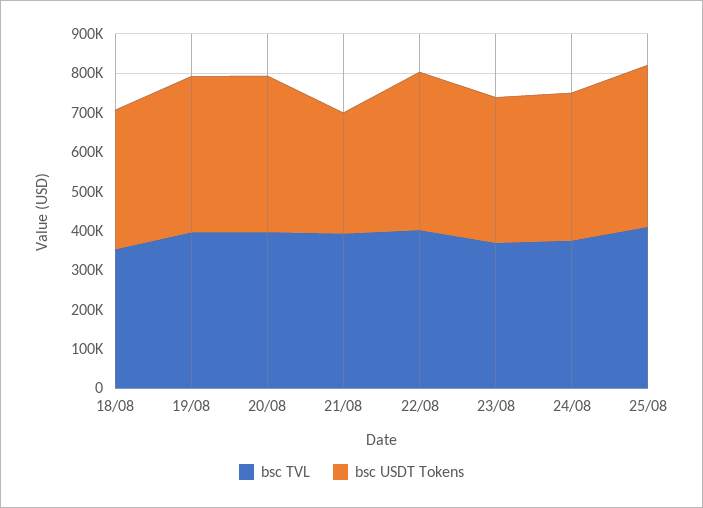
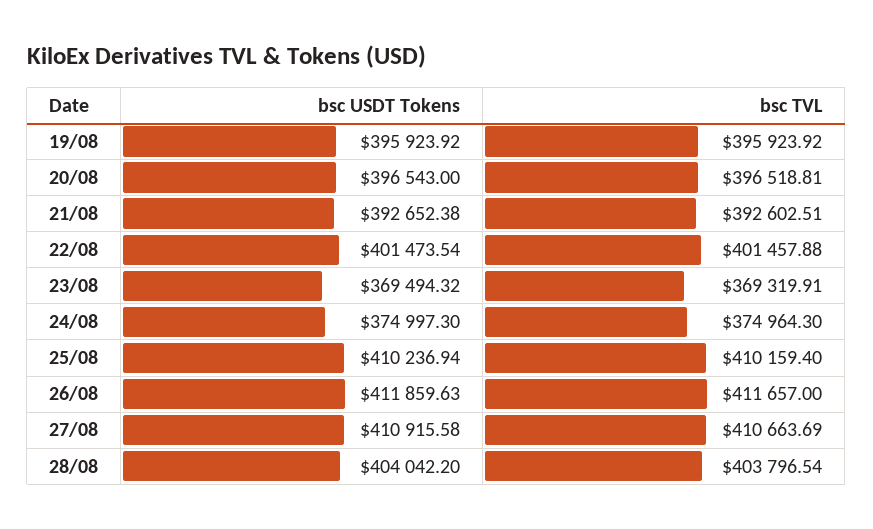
bsc TVL, 18/08: 350000 -> none
bsc USDT Tokens, 18/08: 350000 -> none
bsc USDT Tokens, 21/08: 300000 -> 392652.38
bsc USDT Tokens, 26/08: none -> 411859.63
bsc TVL, 26/08: none -> 411657
bsc USDT Tokens, 27/08: none -> 410915.58
bsc TVL, 27/08: none -> 410663.69
bsc USDT Tokens, 28/08: none -> 404042.2
bsc TVL, 28/08: none -> 403796.54

